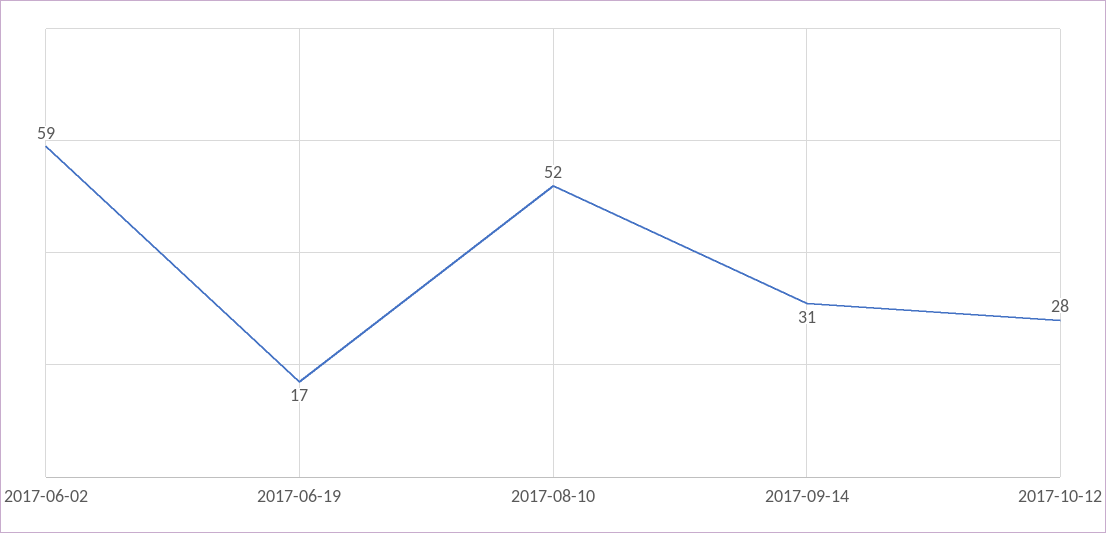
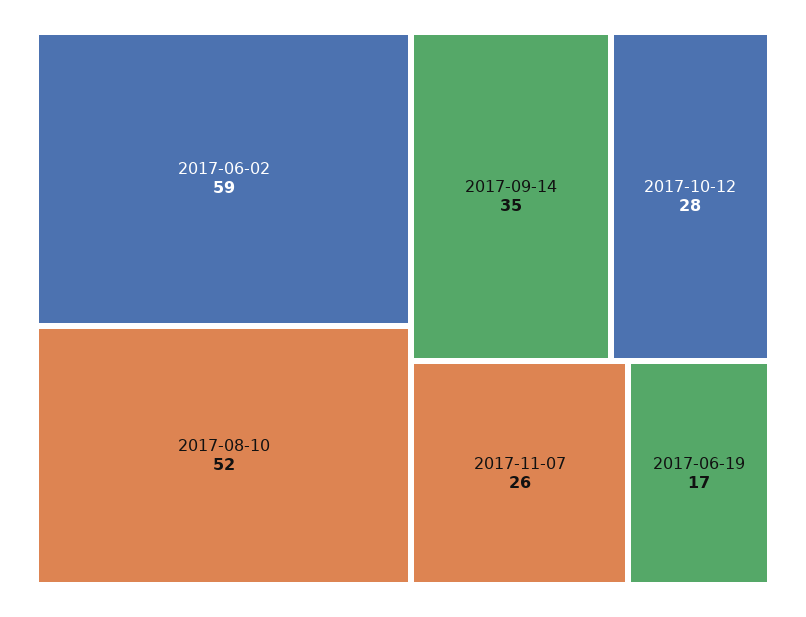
2017-09-14: 31 -> 35
2017-11-07: none -> 26

